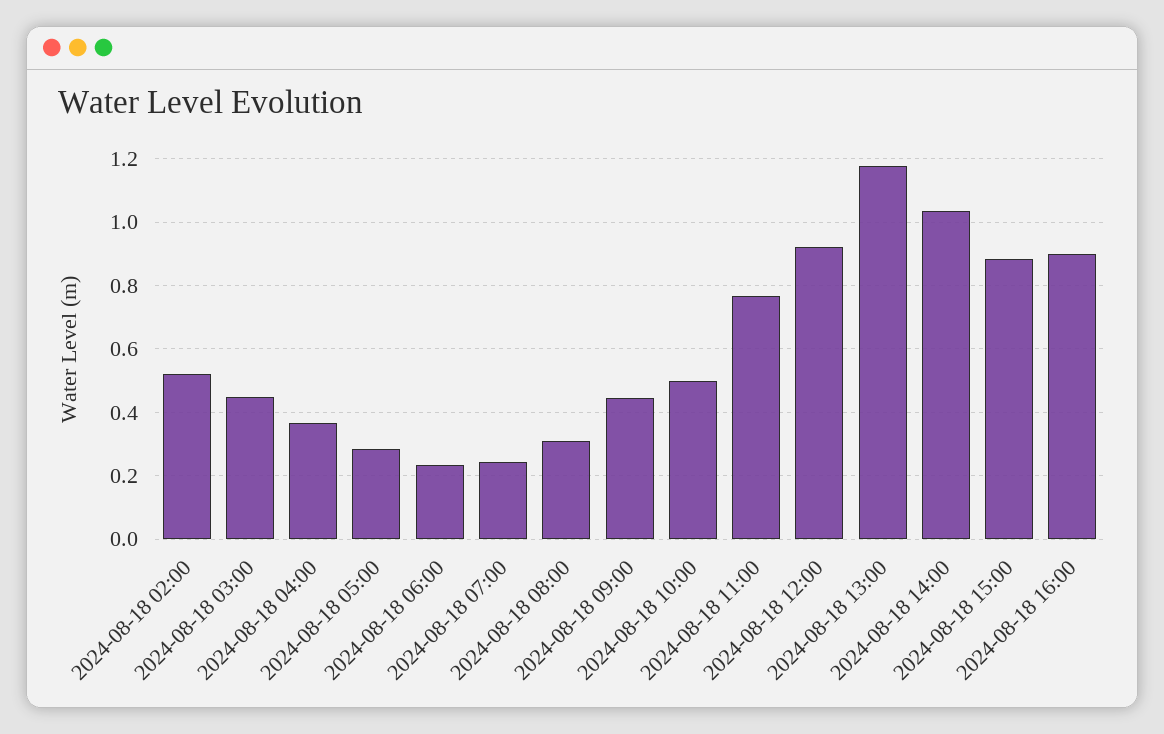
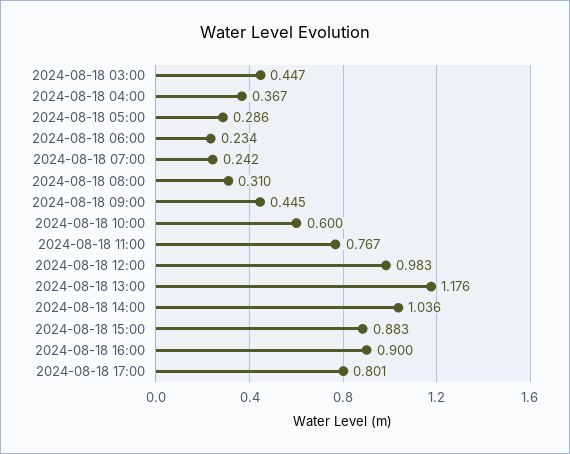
2024-08-18 02:00: 0.52 -> none
2024-08-18 10:00: 0.5 -> 0.6
2024-08-18 12:00: 0.92 -> 0.983
2024-08-18 17:00: none -> 0.801

